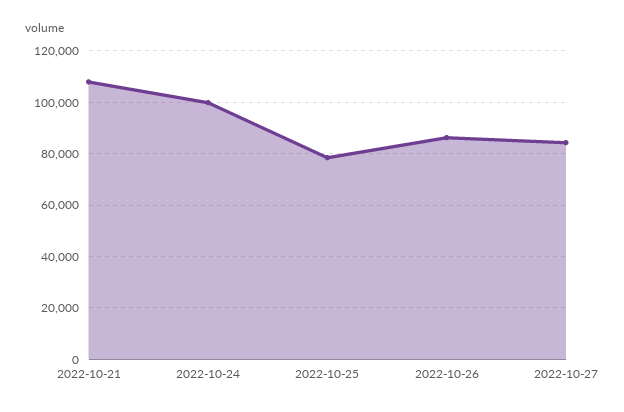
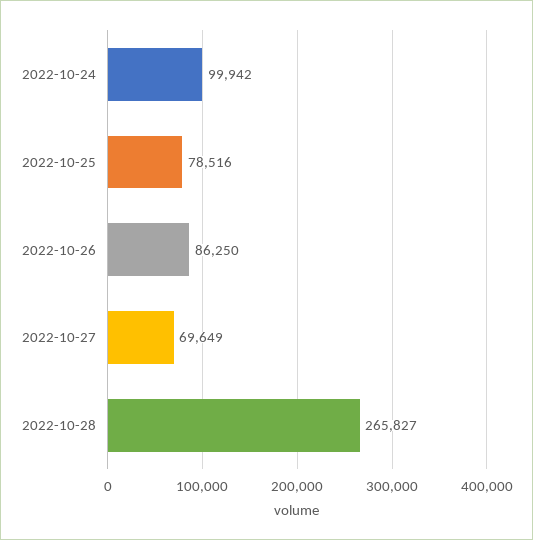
2022-10-21: 107500 -> none
2022-10-27: 85000 -> 69649
2022-10-28: none -> 265827

